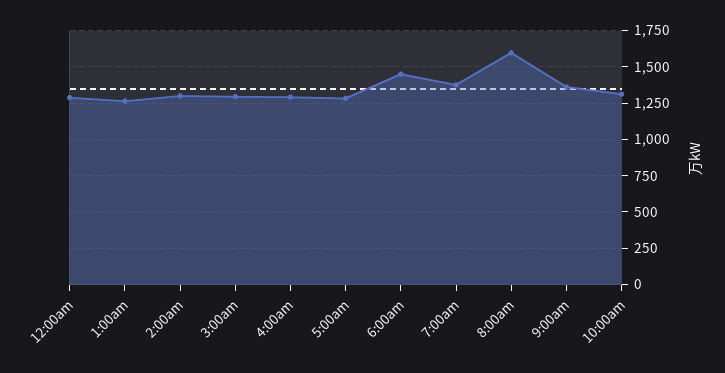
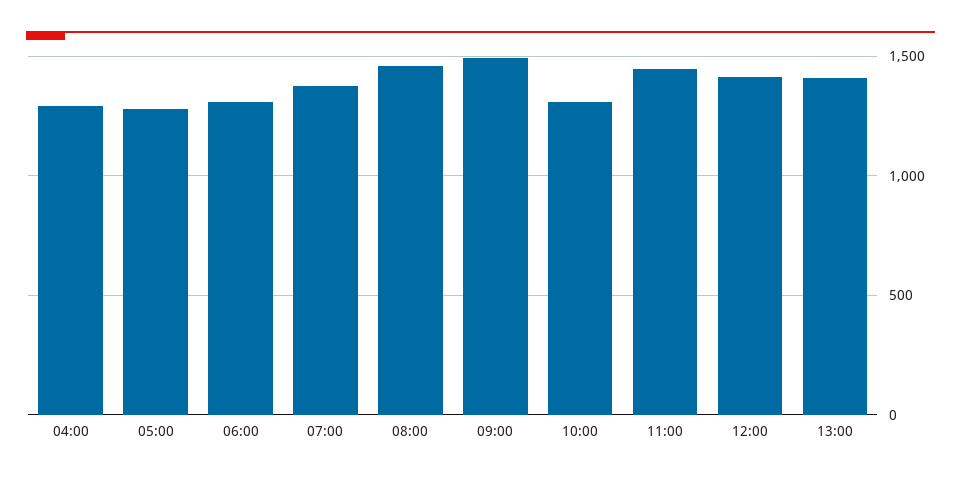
12:00am: 1300 -> none
1:00am: 1250 -> none
2:00am: 1300 -> none
3:00am: 1300 -> none
6:00am: 1450 -> 1300
8:00am: 1600 -> 1450
9:00am: 1350 -> 1500
11:00: none -> 1450
12:00: none -> 1400
13:00: none -> 1400

